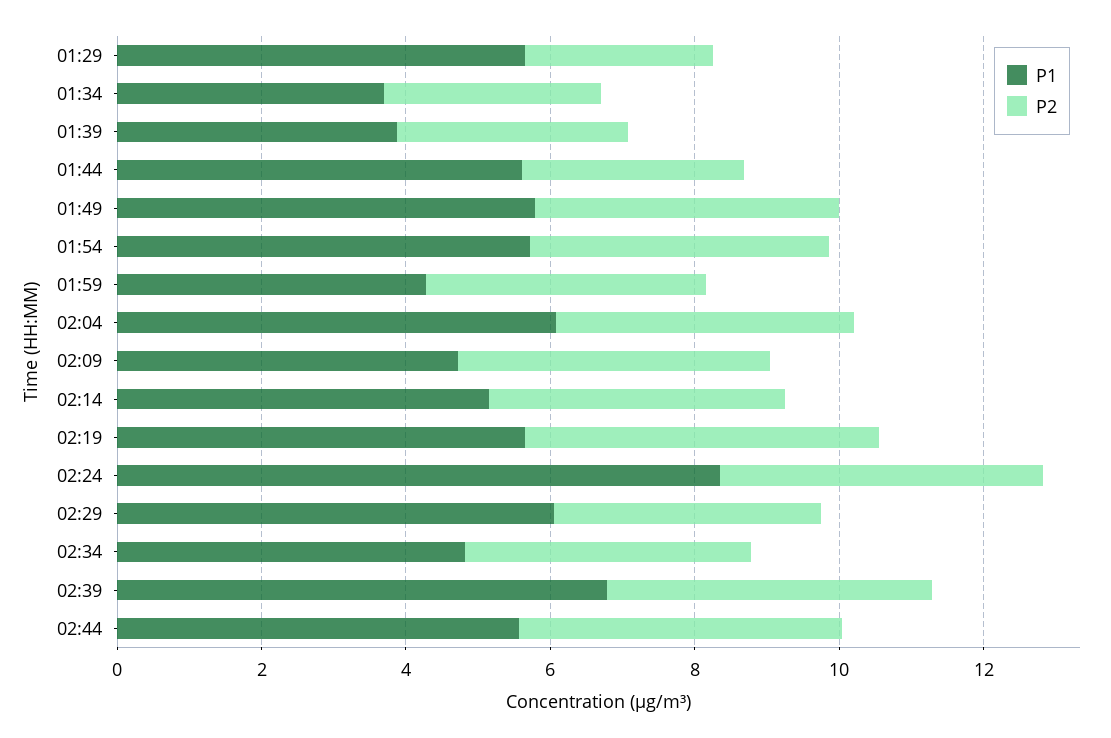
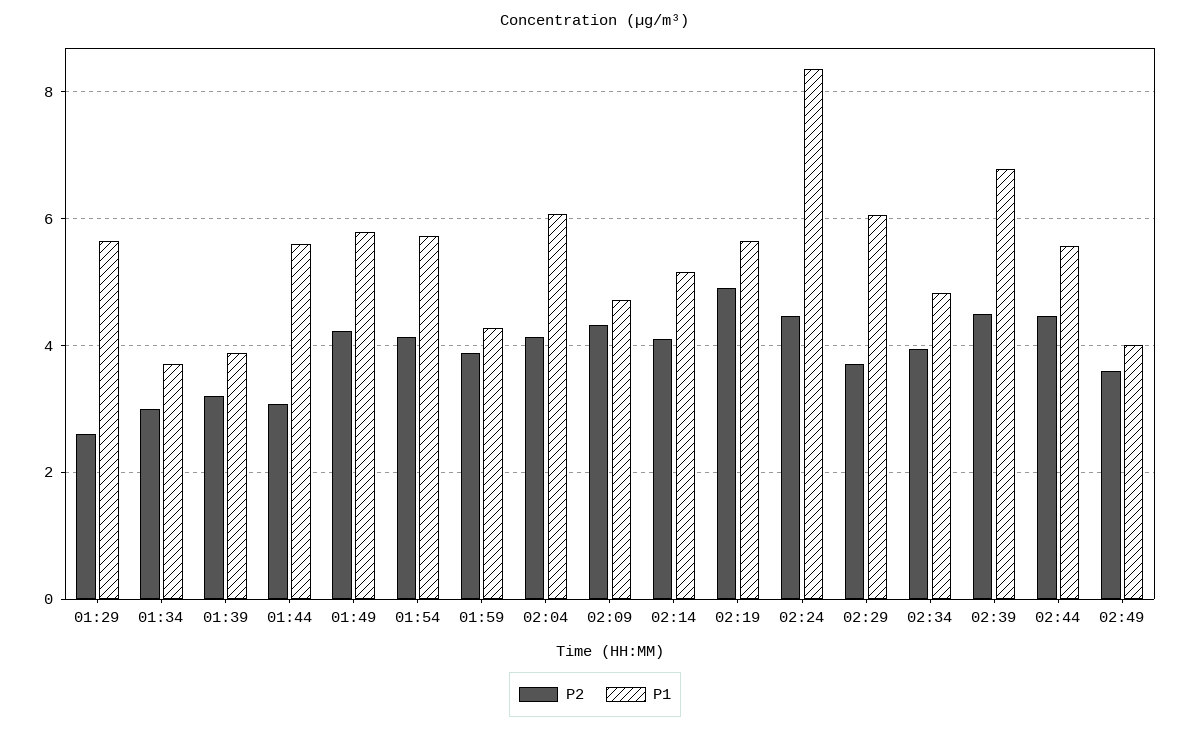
P2, 02:49: none -> 3.6
P1, 02:49: none -> 4

